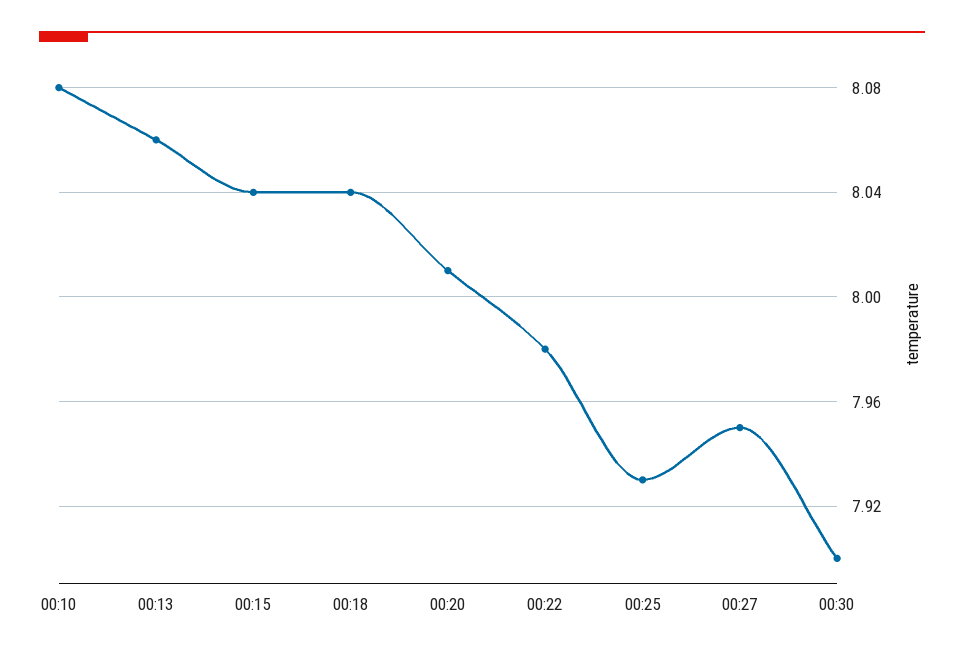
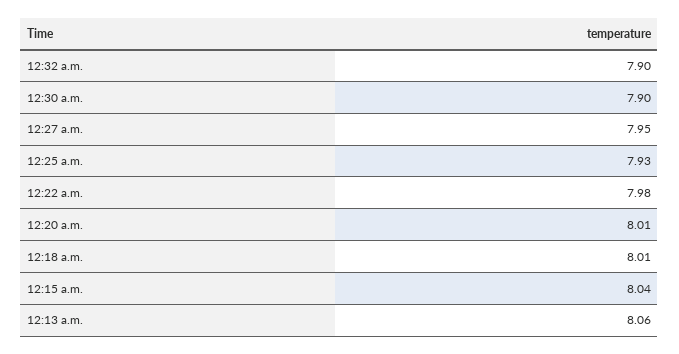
00:10: 8.08 -> none
00:18: 8.04 -> 8.01
12:32 a.m.: none -> 7.9

